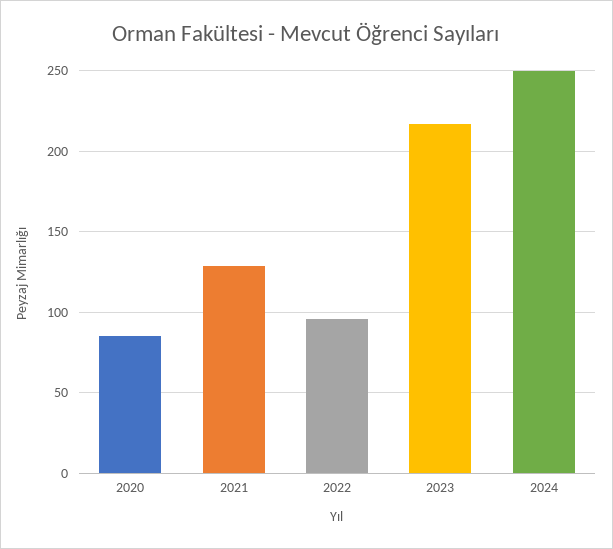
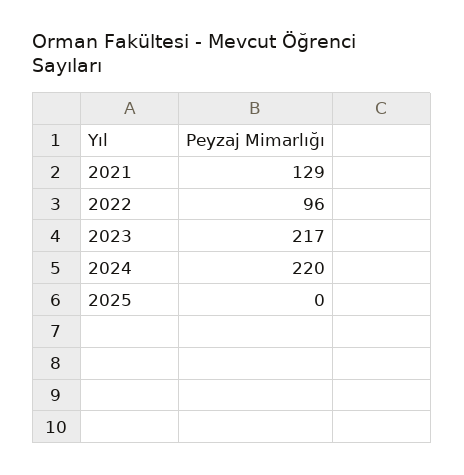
2020: 85 -> none
2024: 250 -> 220
2025: none -> 0

